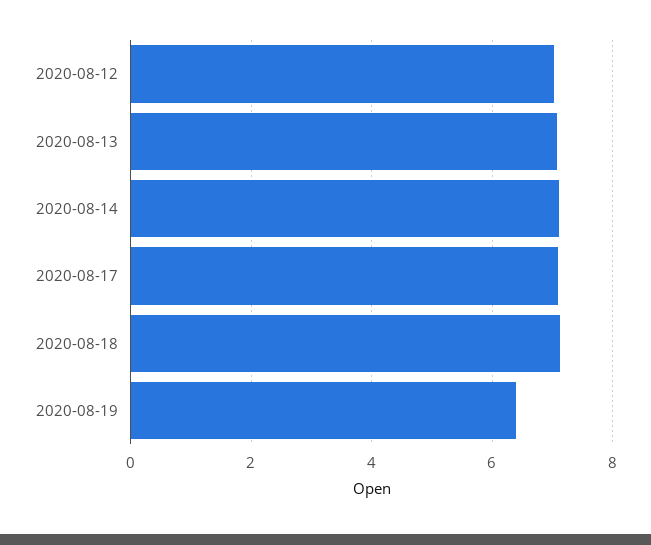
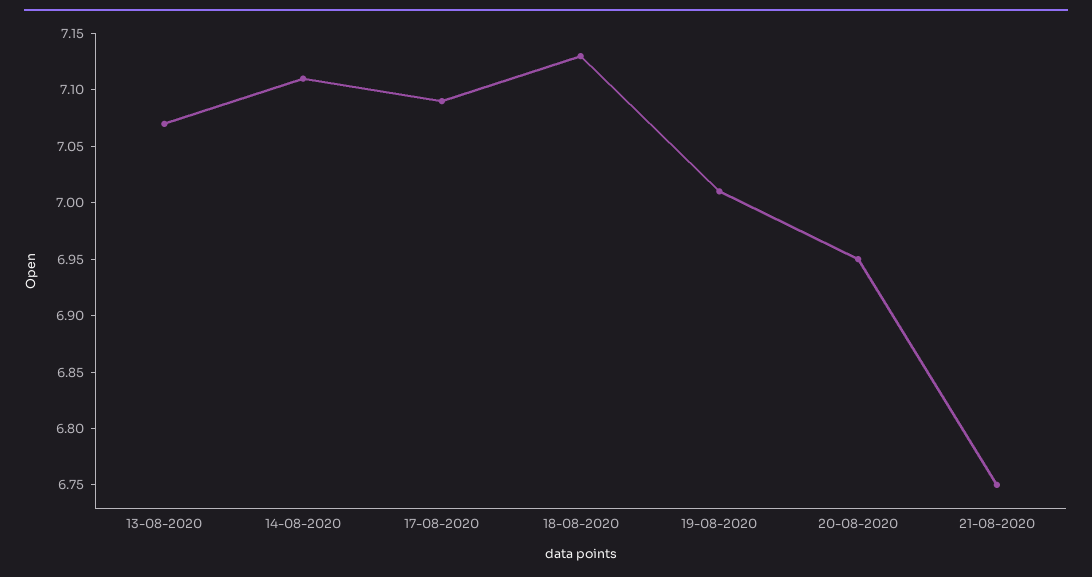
2020-08-12: 7 -> none
2020-08-19: 6.4 -> 7.01
20-08-2020: none -> 6.95
21-08-2020: none -> 6.75

